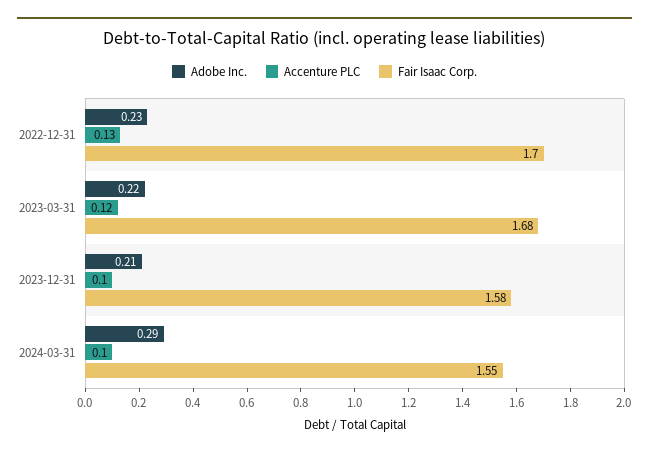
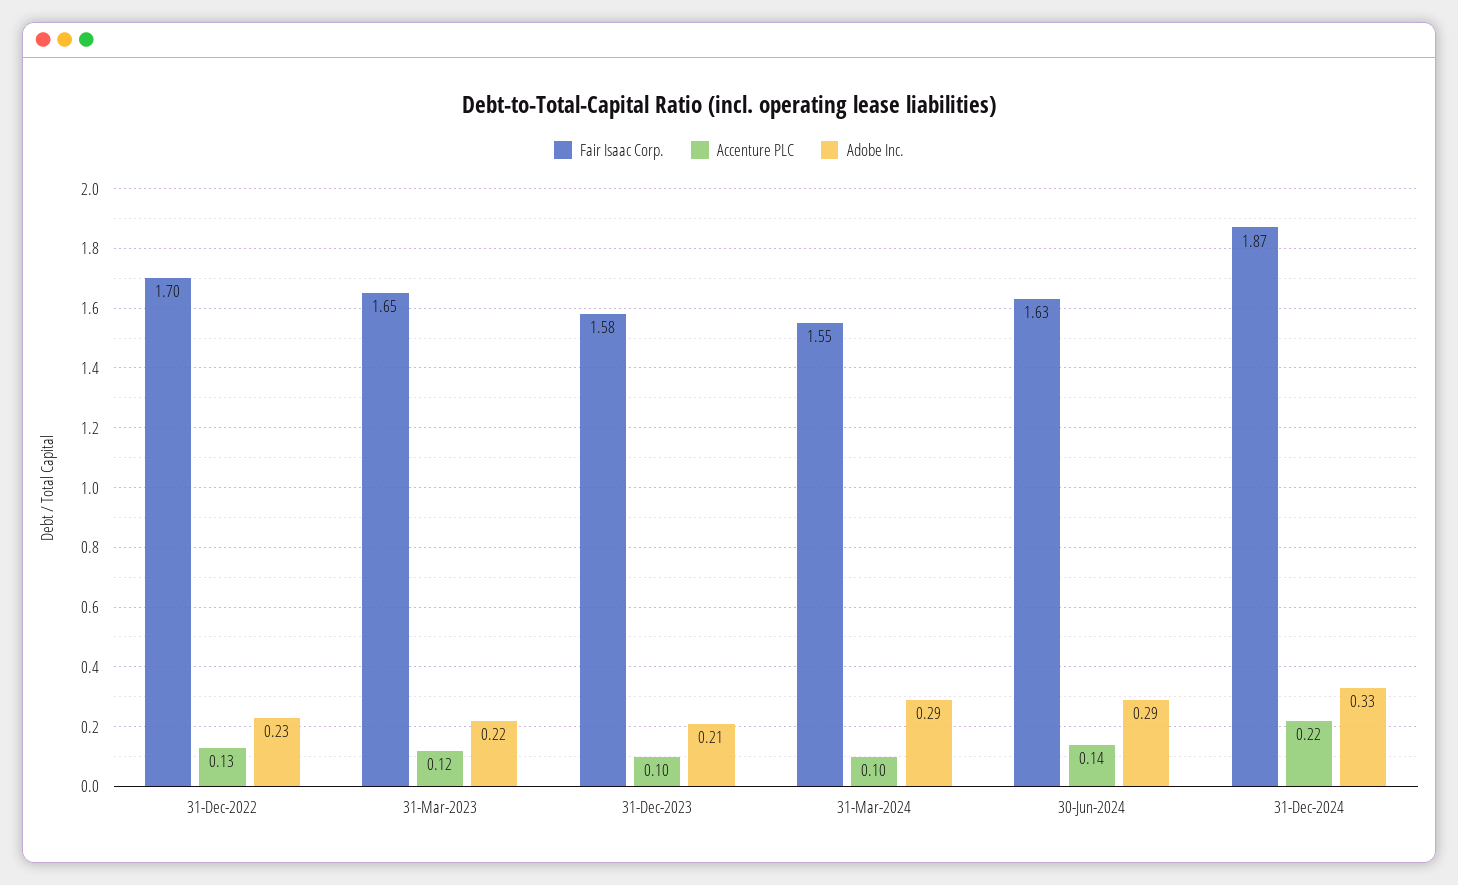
Fair Isaac Corp., 2023-03-31: 1.68 -> 1.65
Fair Isaac Corp., 30-Jun-2024: none -> 1.63
Accenture PLC, 30-Jun-2024: none -> 0.14
Adobe Inc., 30-Jun-2024: none -> 0.29
Fair Isaac Corp., 31-Dec-2024: none -> 1.87
Accenture PLC, 31-Dec-2024: none -> 0.22
Adobe Inc., 31-Dec-2024: none -> 0.33

